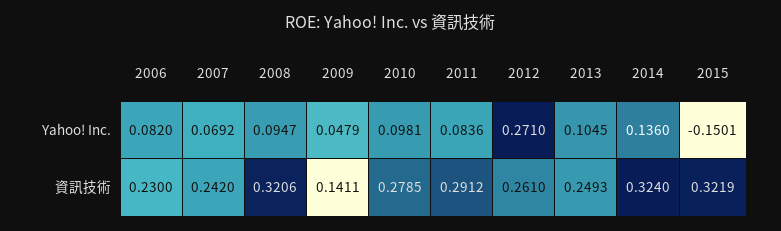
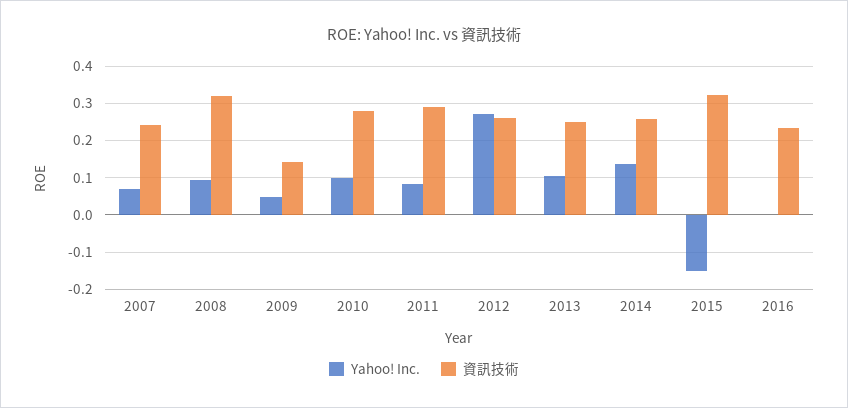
Yahoo! Inc., 2006: 0.082 -> none
資訊技術, 2006: 0.23 -> none
資訊技術, 2014: 0.324 -> 0.26
Yahoo! Inc., 2016: none -> 0
資訊技術, 2016: none -> 0.24

